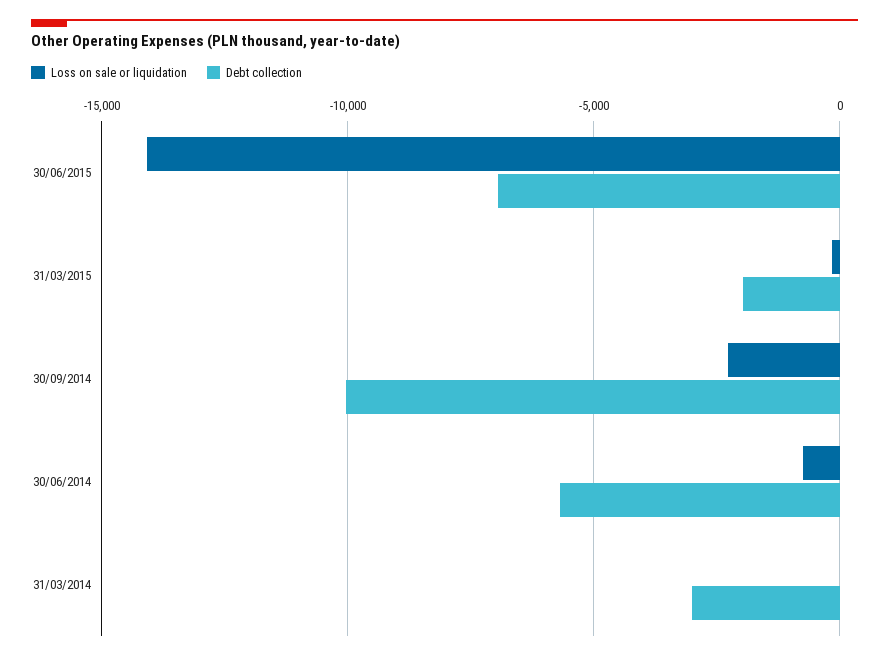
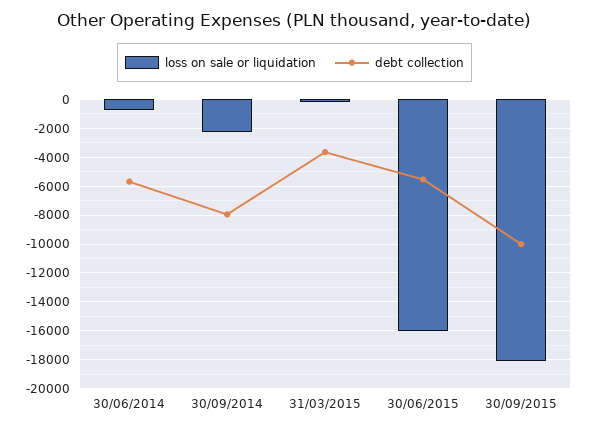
Loss on sale or liquidation, 30/06/2015: -14000 -> -16000
Debt collection, 30/06/2015: -7000 -> -5500
Debt collection, 31/03/2015: -2000 -> -3500
Debt collection, 30/09/2014: -10000 -> -8000
Loss on sale or liquidation, 31/03/2014: 0 -> none
Debt collection, 31/03/2014: -3000 -> none
Loss on sale or liquidation, 30/09/2015: none -> -18000
Debt collection, 30/09/2015: none -> -10000

